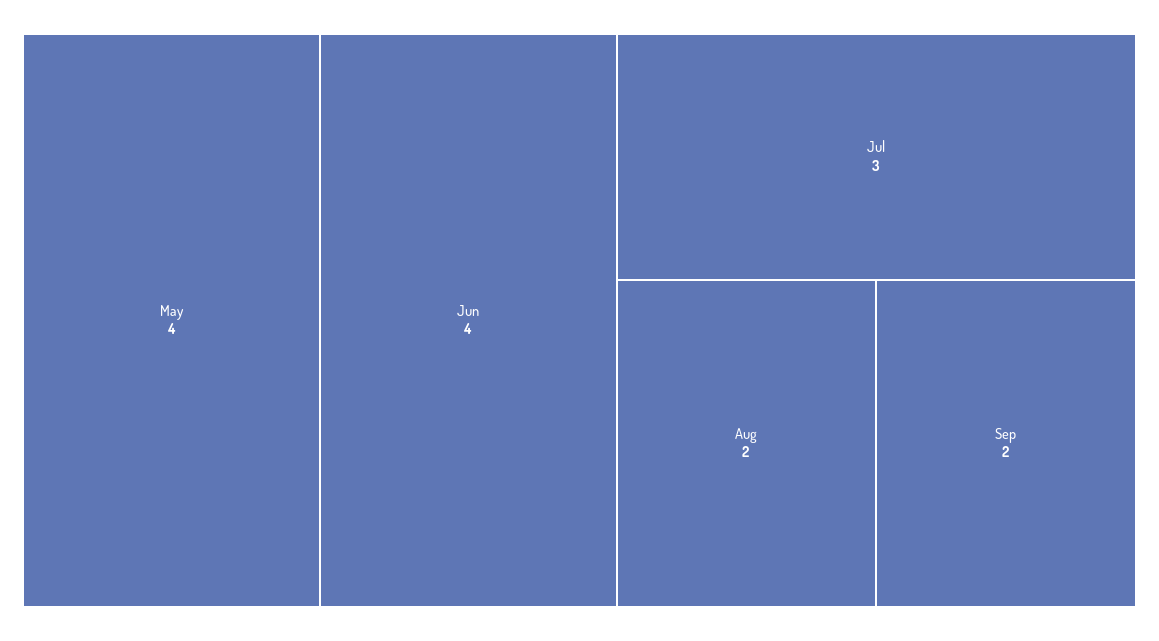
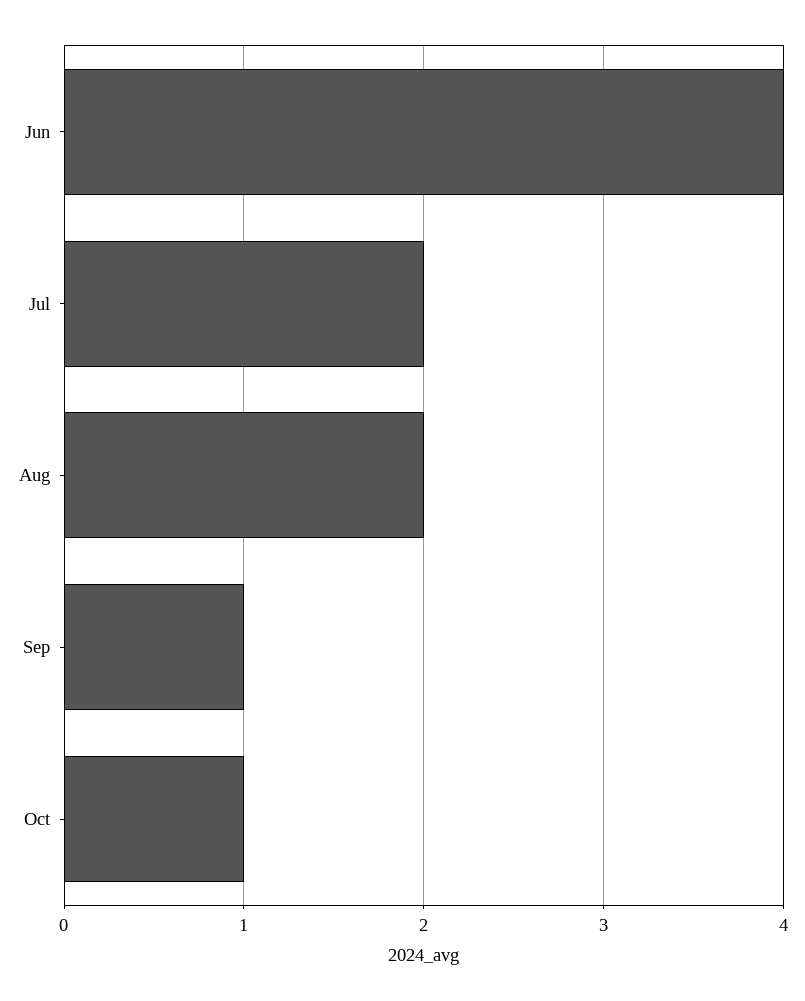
May: 4 -> none
Jul: 3 -> 2
Sep: 2 -> 1
Oct: none -> 1

